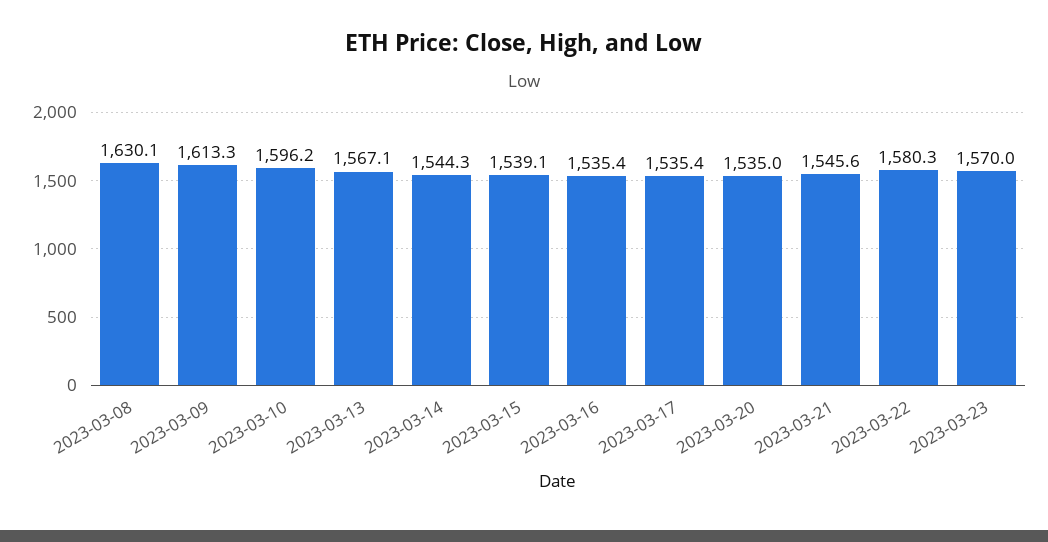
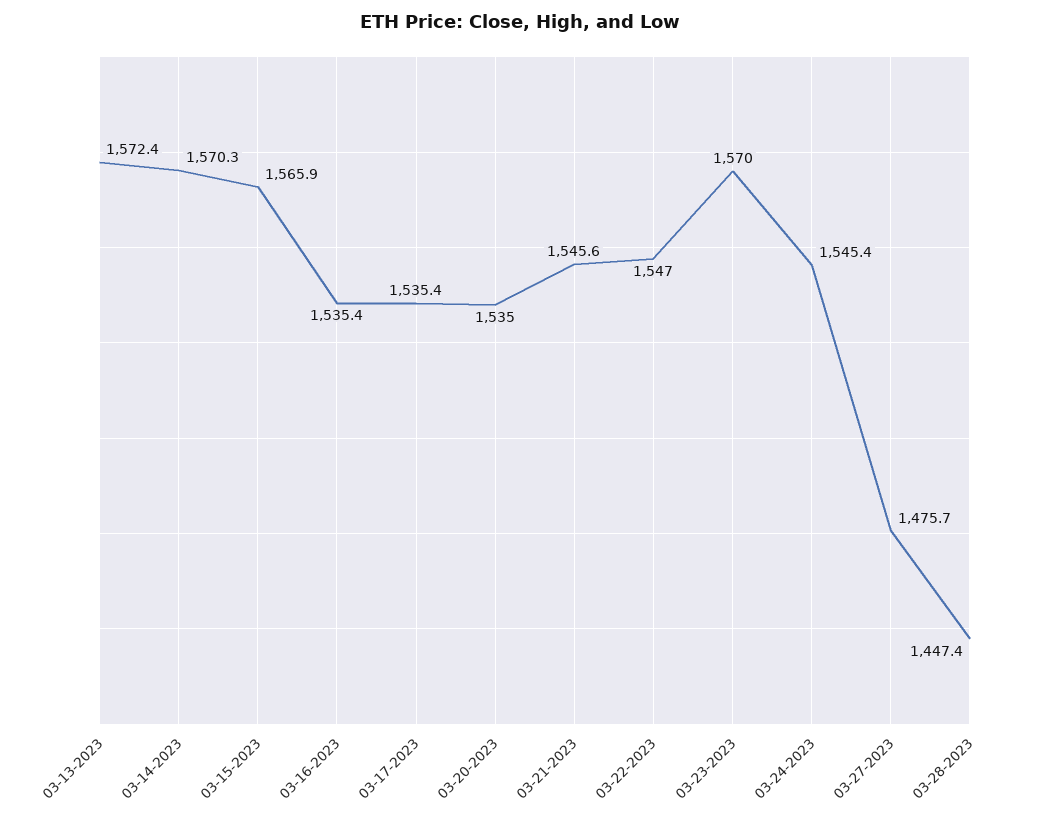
2023-03-08: 1630.1 -> none
2023-03-09: 1613.3 -> none
2023-03-10: 1596.2 -> none
2023-03-13: 1567.1 -> 1572.4
2023-03-14: 1544.3 -> 1570.3
2023-03-15: 1539.1 -> 1565.9
2023-03-22: 1580.3 -> 1547
03-24-2023: none -> 1545.4
03-27-2023: none -> 1475.7
03-28-2023: none -> 1447.4

